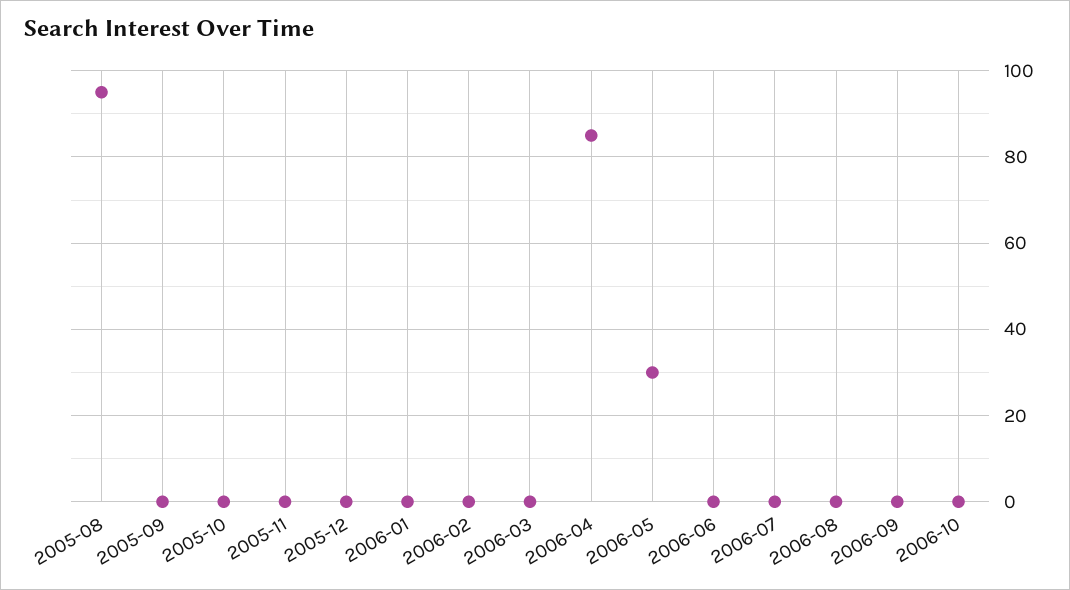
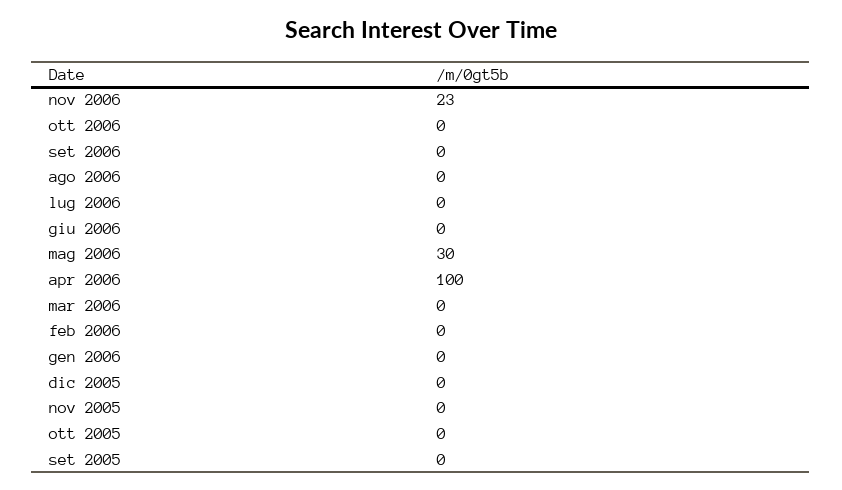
2005-08: 95 -> none
2006-04: 85 -> 100
nov 2006: none -> 23

